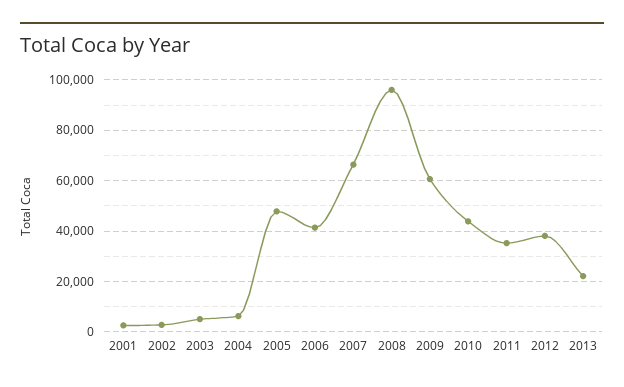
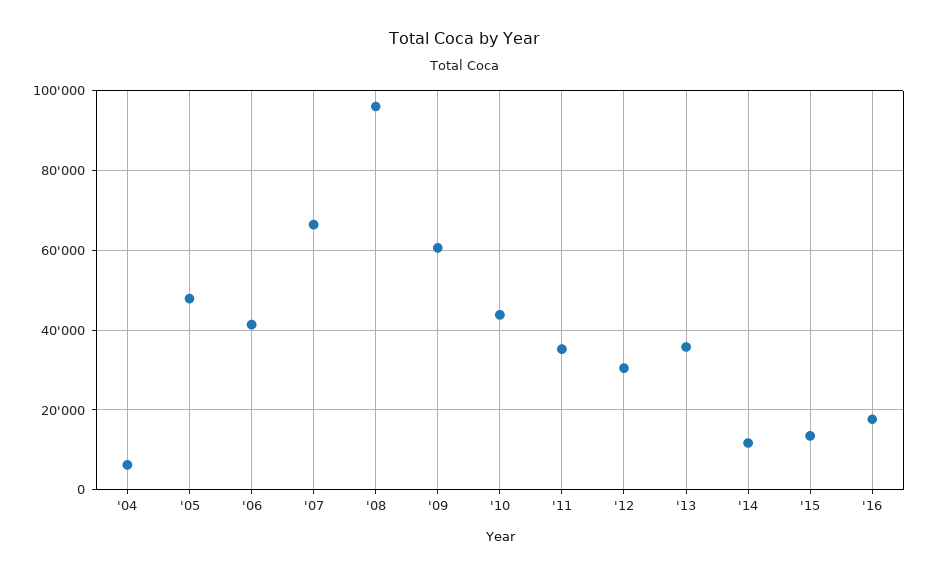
2001: 2500 -> none
2002: 2500 -> none
2003: 5000 -> none
2012: 37500 -> 30000
2013: 22500 -> 36000
'14: none -> 12000
'15: none -> 14000
'16: none -> 18000

